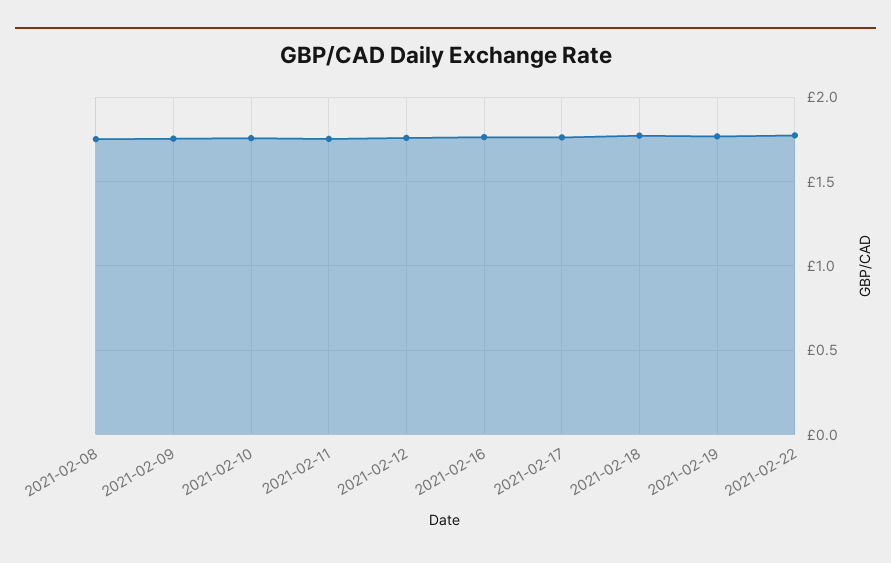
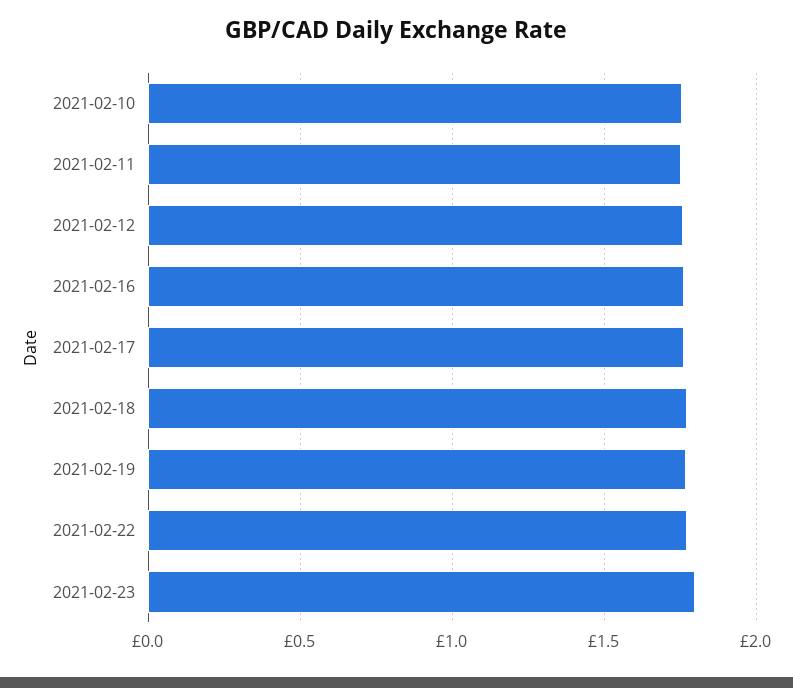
2021-02-08: 1.75 -> none
2021-02-09: 1.75 -> none
2021-02-23: none -> 1.8

